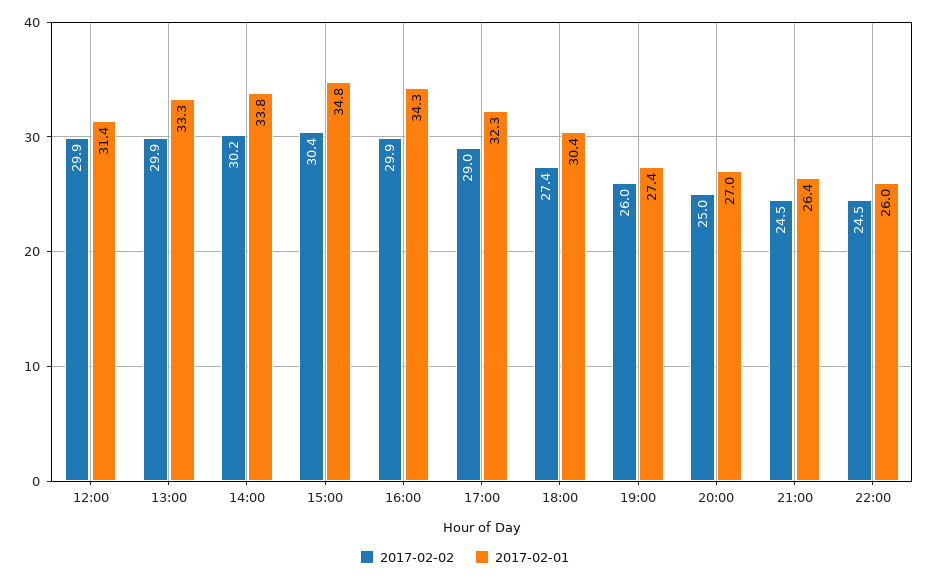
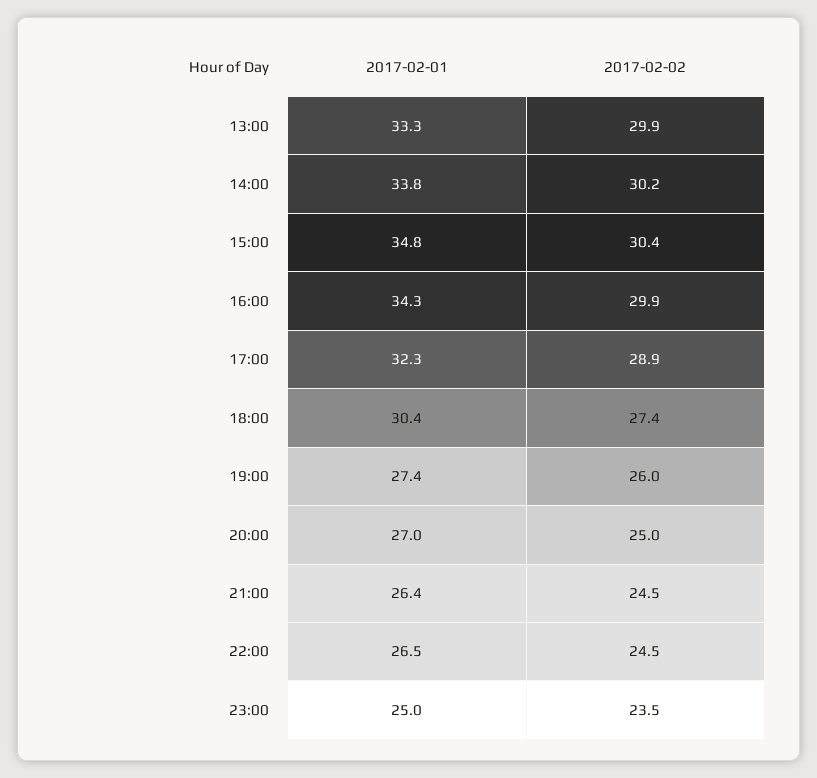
2017-02-02, 12:00: 29.9 -> none
2017-02-01, 12:00: 31.4 -> none
2017-02-02, 17:00: 29 -> 28.9
2017-02-01, 22:00: 26 -> 26.5
2017-02-01, 23:00: none -> 25
2017-02-02, 23:00: none -> 23.5

